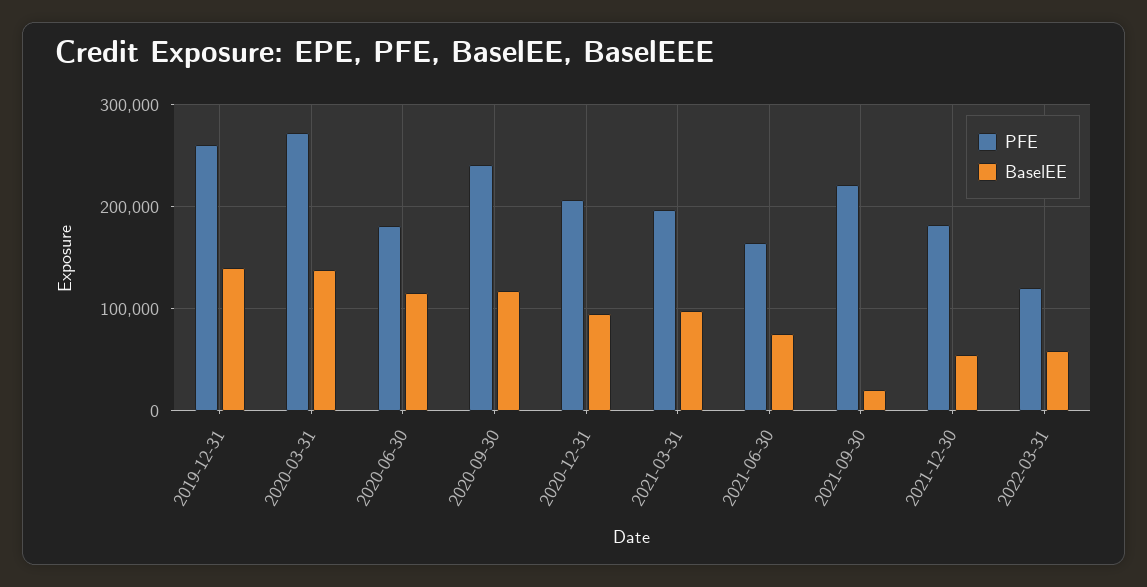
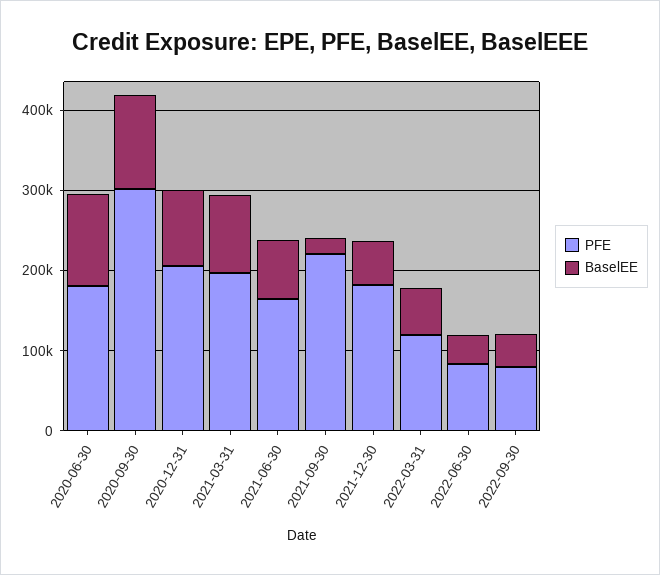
PFE, 2019-12-31: 260000 -> none
BaselEE, 2019-12-31: 140000 -> none
PFE, 2020-03-31: 270000 -> none
BaselEE, 2020-03-31: 140000 -> none
PFE, 2020-09-30: 240000 -> 300000
PFE, 2022-06-30: none -> 80000
BaselEE, 2022-06-30: none -> 40000
PFE, 2022-09-30: none -> 80000
BaselEE, 2022-09-30: none -> 40000

